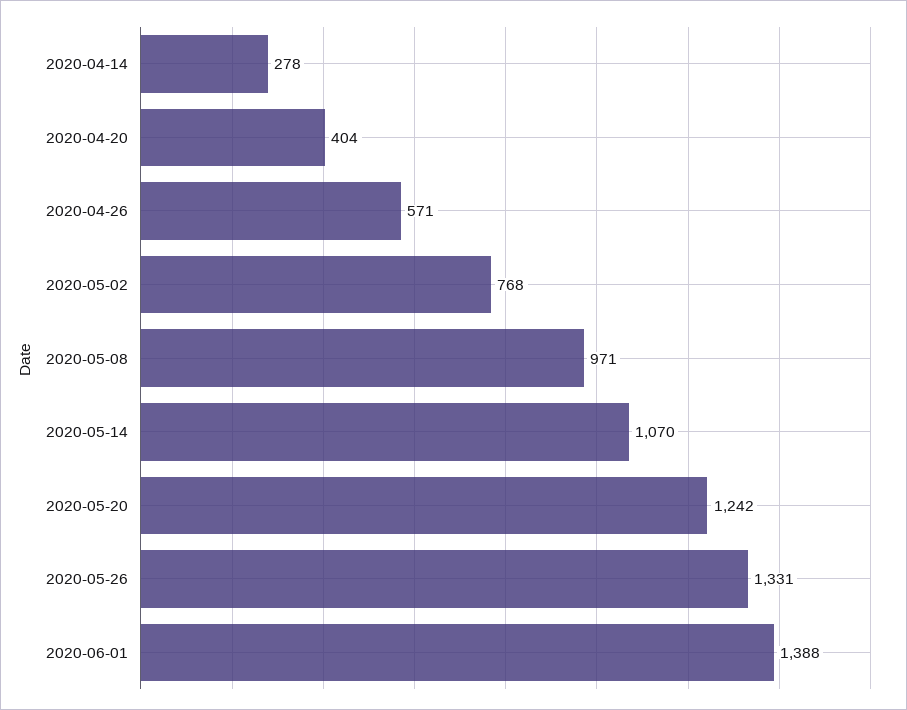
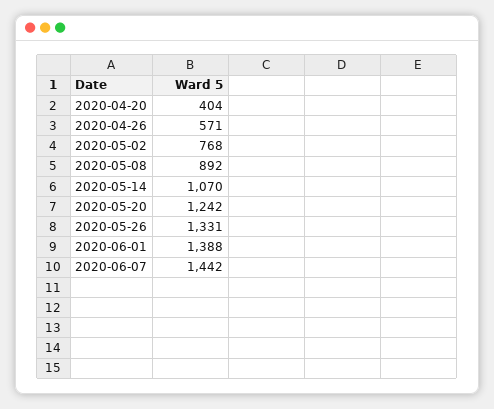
2020-04-14: 278 -> none
2020-05-08: 971 -> 892
2020-06-07: none -> 1442

